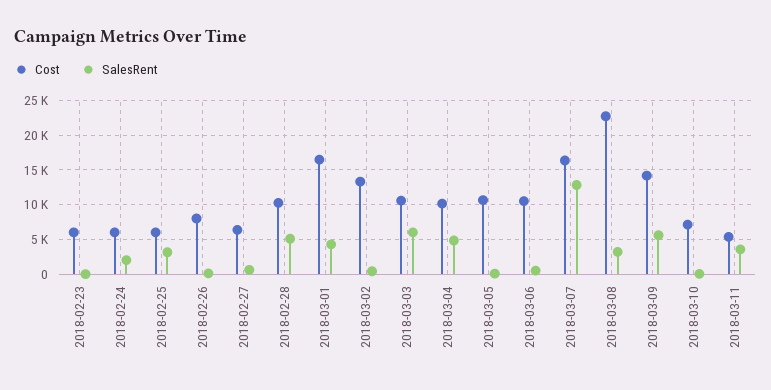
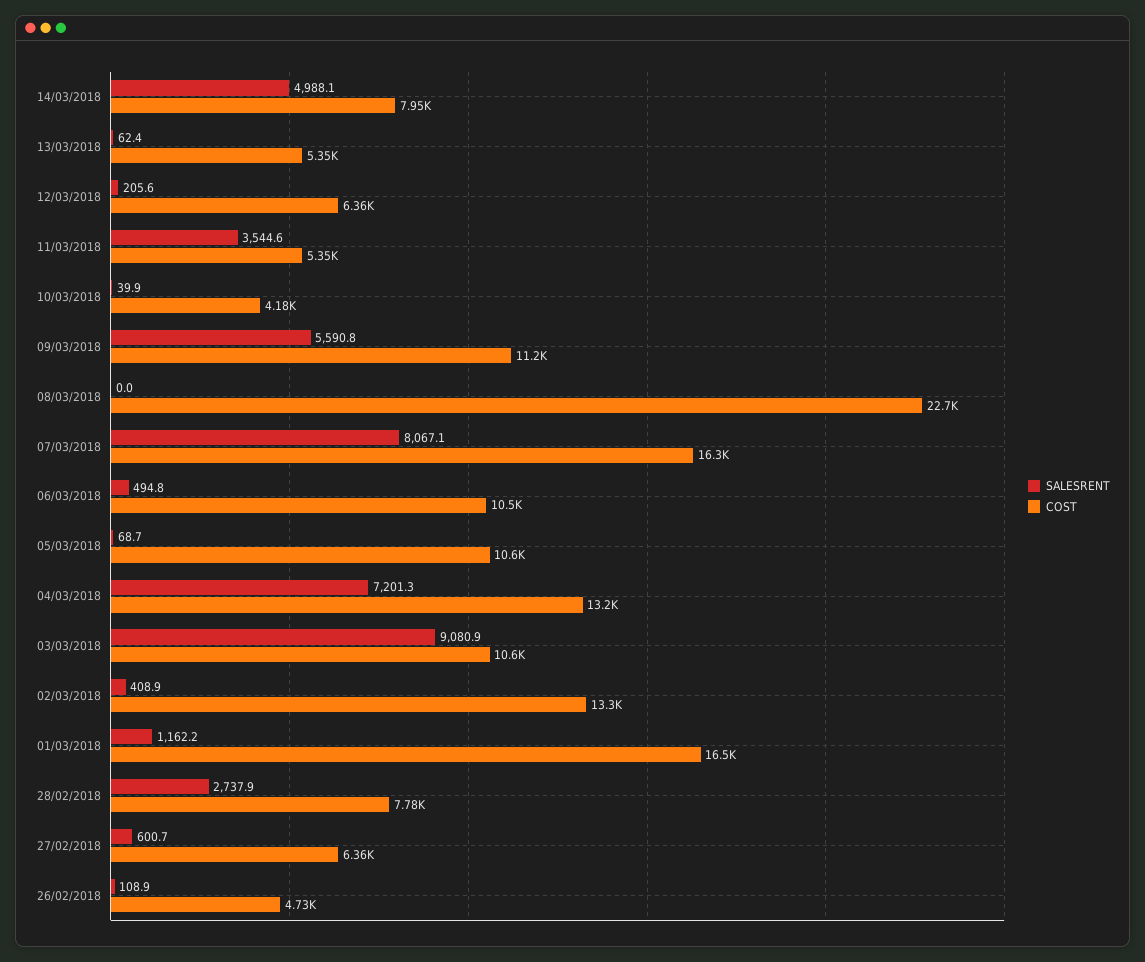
Cost, 2018-02-23: 6000 -> none
SalesRent, 2018-02-23: 0 -> none
Cost, 2018-02-24: 6000 -> none
SalesRent, 2018-02-24: 2000 -> none
Cost, 2018-02-25: 6000 -> none
SalesRent, 2018-02-25: 3000 -> none
Cost, 2018-02-26: 8000 -> 4730
Cost, 2018-02-28: 10000 -> 7780
SalesRent, 2018-02-28: 5000 -> 2737.9
SalesRent, 2018-03-01: 4000 -> 1162.2
SalesRent, 2018-03-03: 6000 -> 9080.9
Cost, 2018-03-04: 10000 -> 13200
SalesRent, 2018-03-04: 5000 -> 7201.3
SalesRent, 2018-03-07: 13000 -> 8067.1
SalesRent, 2018-03-08: 3000 -> 0
Cost, 2018-03-09: 14000 -> 11200
Cost, 2018-03-10: 7000 -> 4180
SalesRent, 14/03/2018: none -> 4988.1
Cost, 14/03/2018: none -> 7950
SalesRent, 13/03/2018: none -> 62.4
Cost, 13/03/2018: none -> 5350
SalesRent, 12/03/2018: none -> 205.6
Cost, 12/03/2018: none -> 6360

